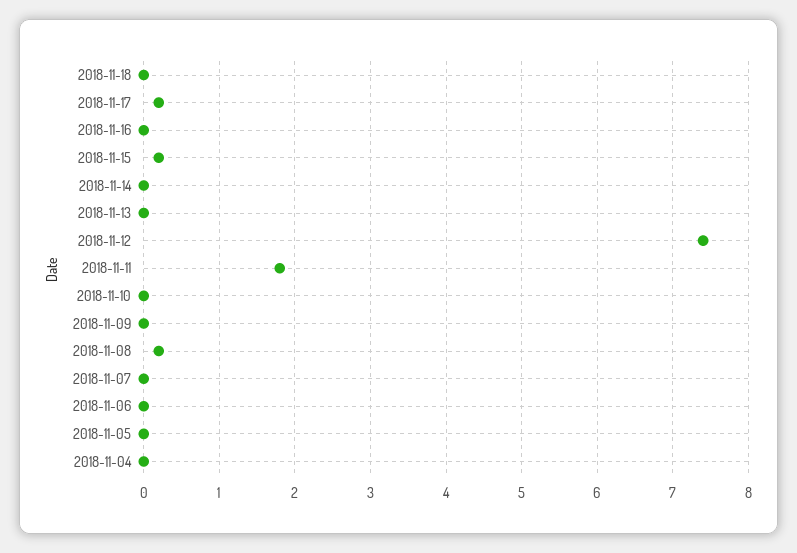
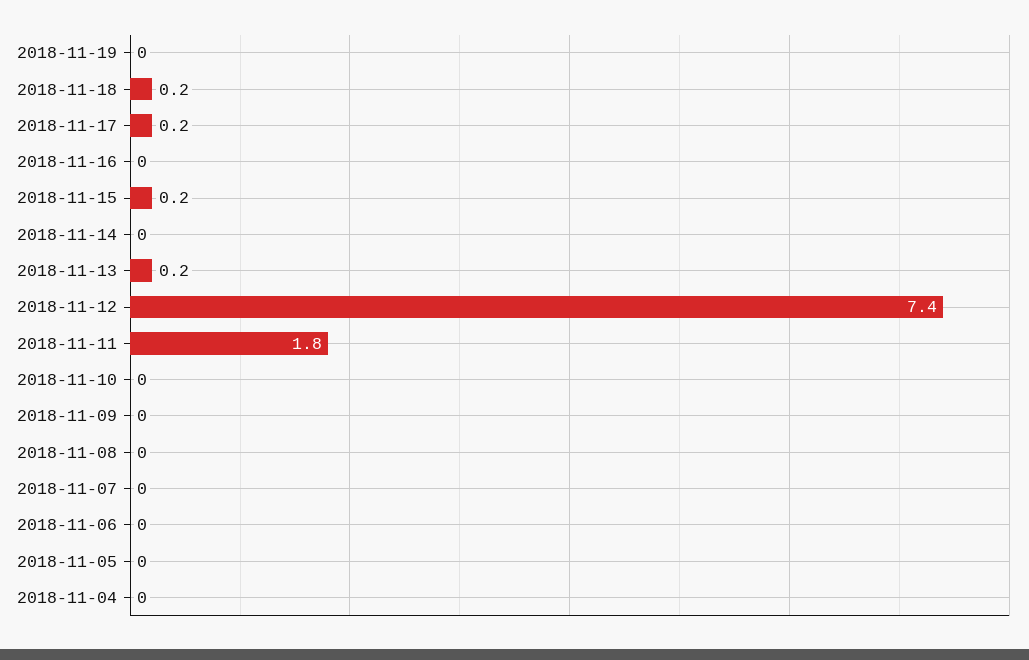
2018-11-18: 0 -> 0.2
2018-11-13: 0 -> 0.2
2018-11-08: 0.2 -> 0
2018-11-19: none -> 0

